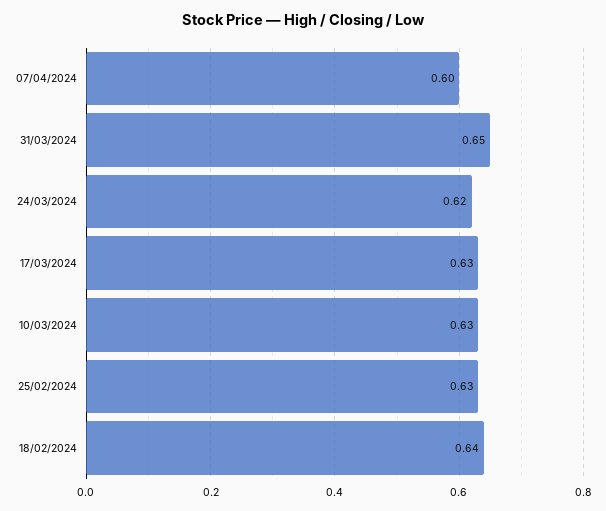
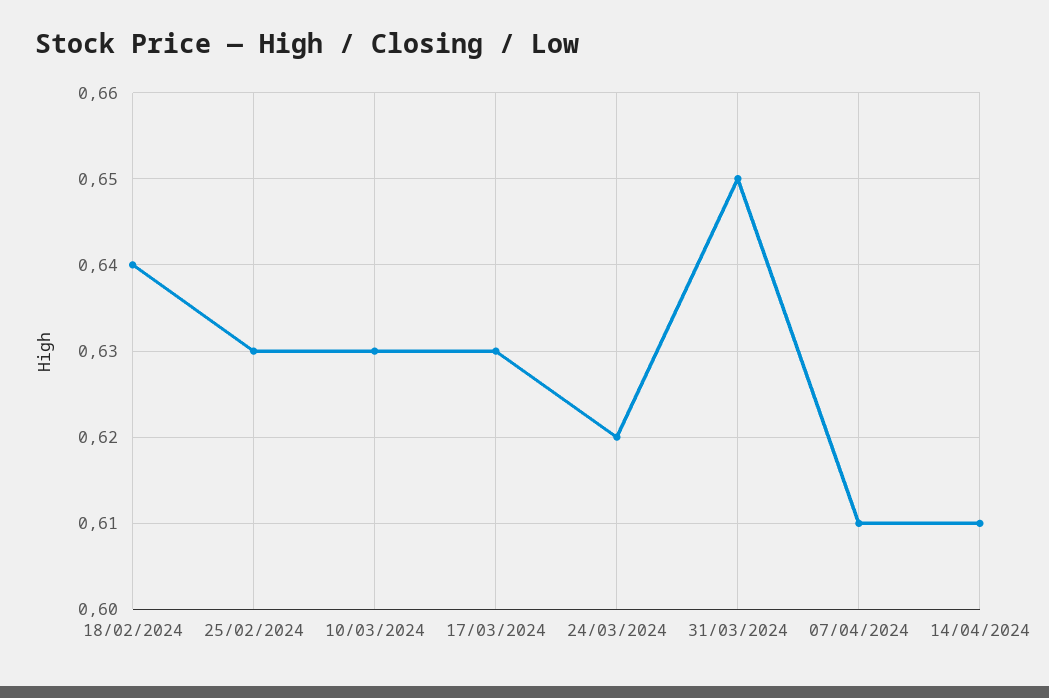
07/04/2024: 0.6 -> 0.61
14/04/2024: none -> 0.61

